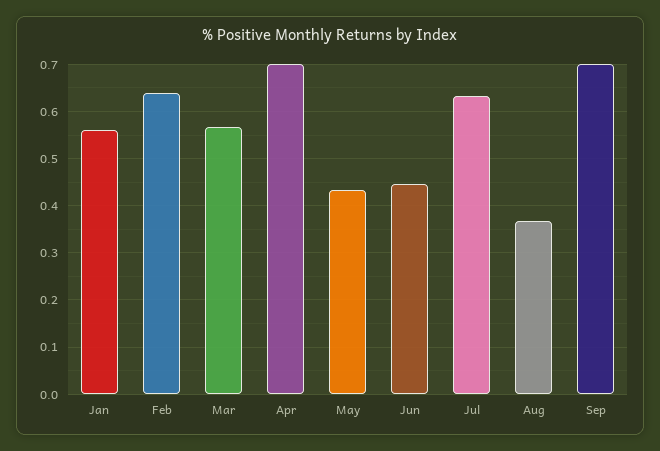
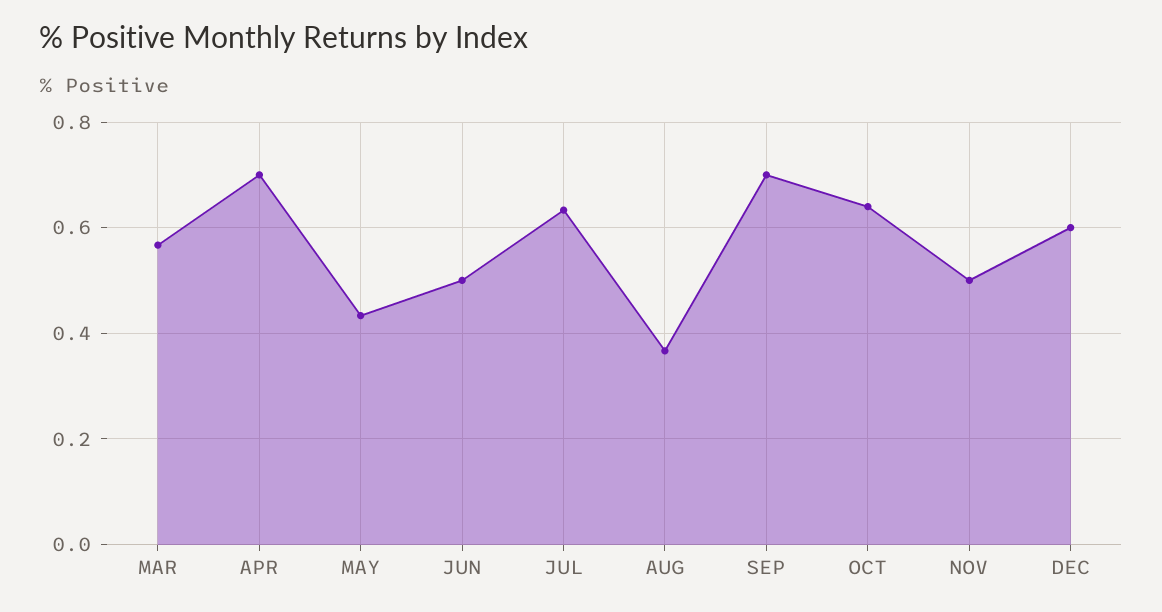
Jan: 0.56 -> none
Feb: 0.64 -> none
Jun: 0.44 -> 0.5
OCT: none -> 0.64
NOV: none -> 0.5
DEC: none -> 0.6

